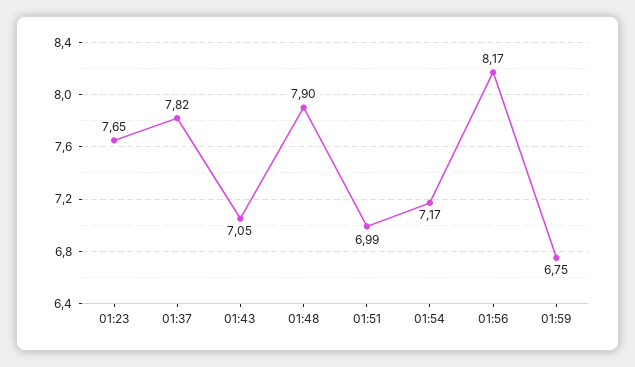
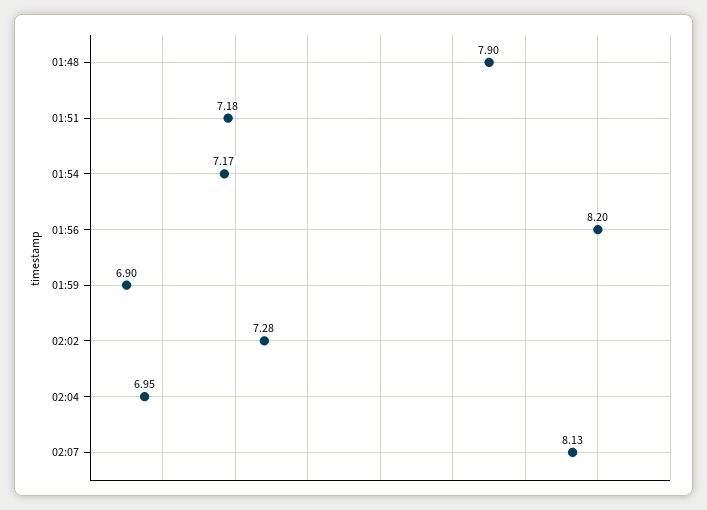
01:23: 7.65 -> none
01:37: 7.82 -> none
01:43: 7.05 -> none
01:51: 6.99 -> 7.18
01:56: 8.17 -> 8.2
01:59: 6.75 -> 6.9
02:02: none -> 7.28
02:04: none -> 6.95
02:07: none -> 8.13

